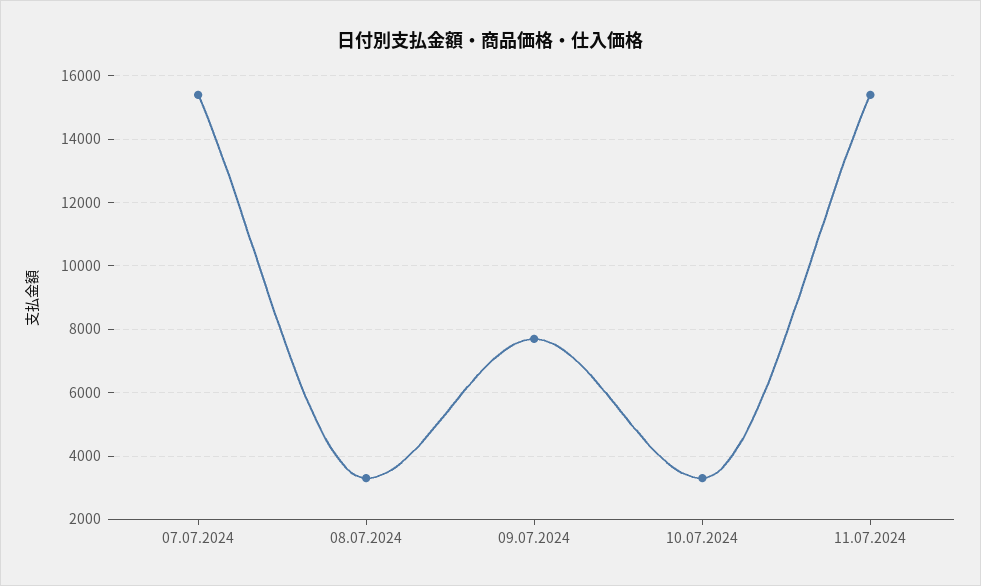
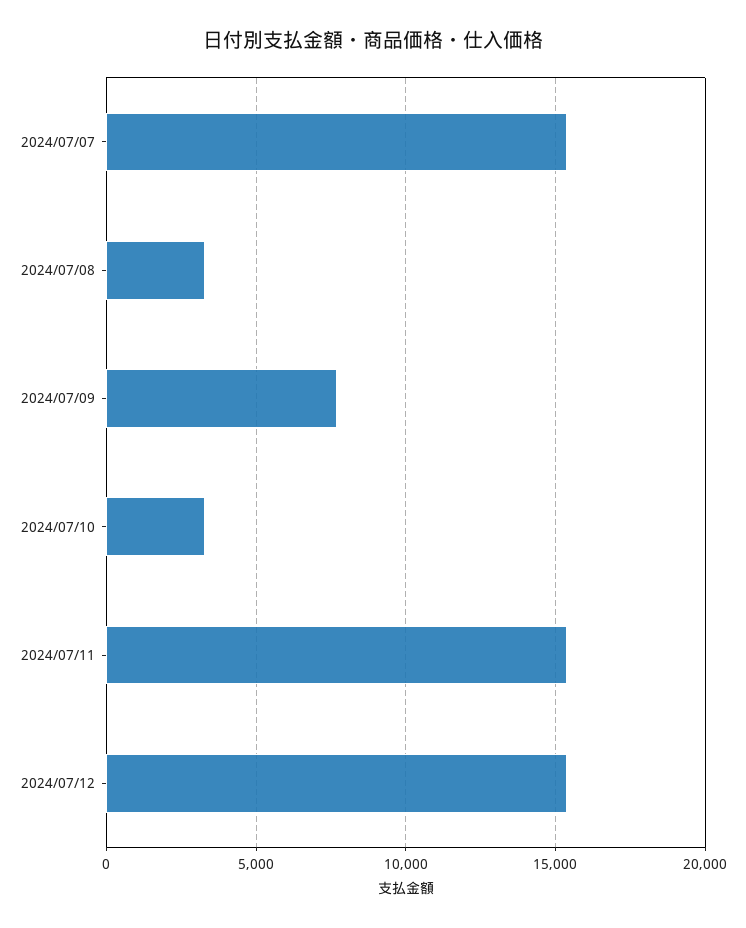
2024/07/12: none -> 15500

